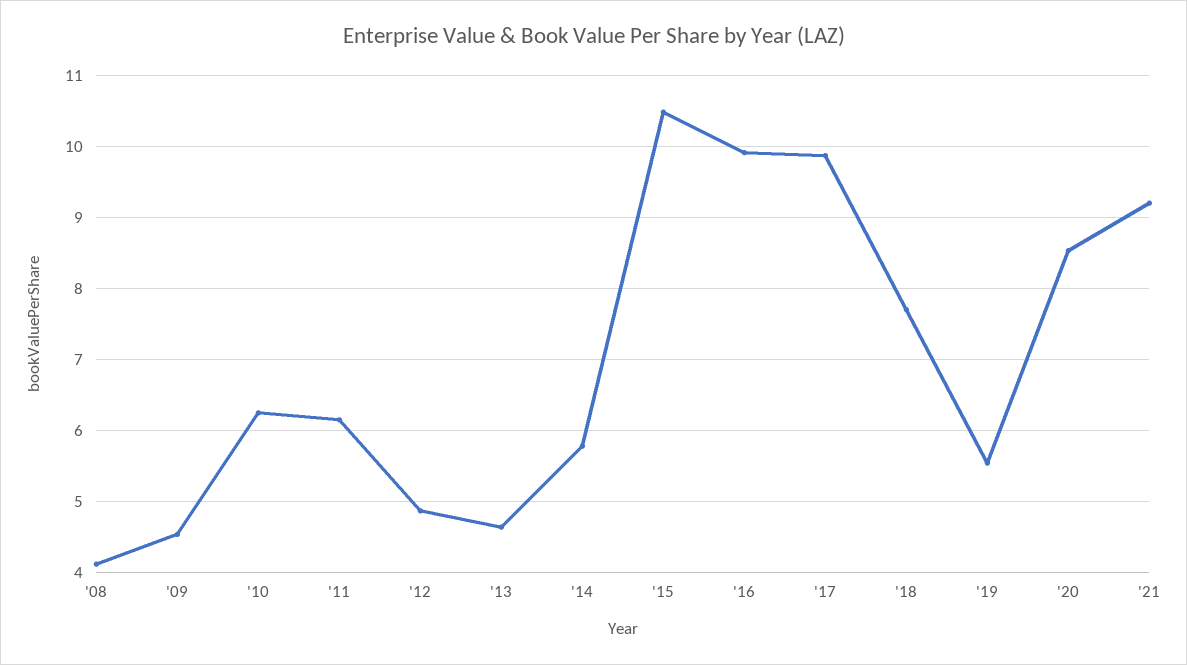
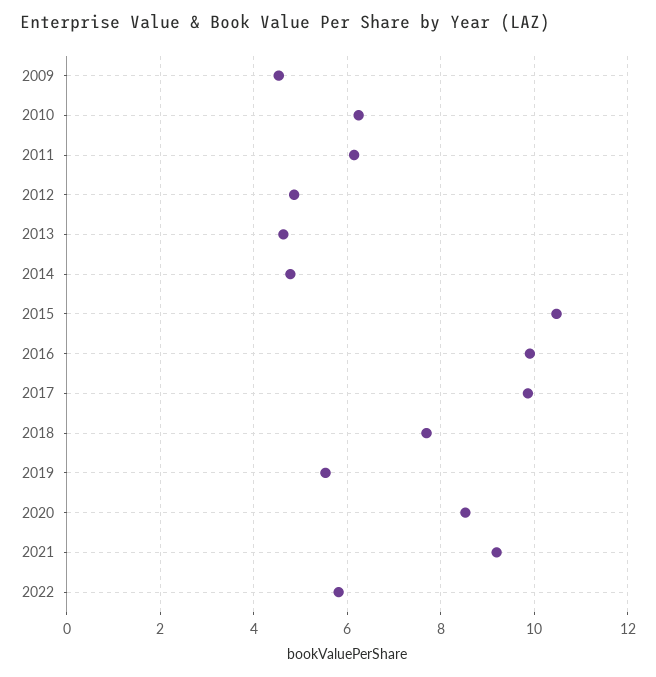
'08: 4.1 -> none
'14: 5.8 -> 4.8
2022: none -> 5.8

